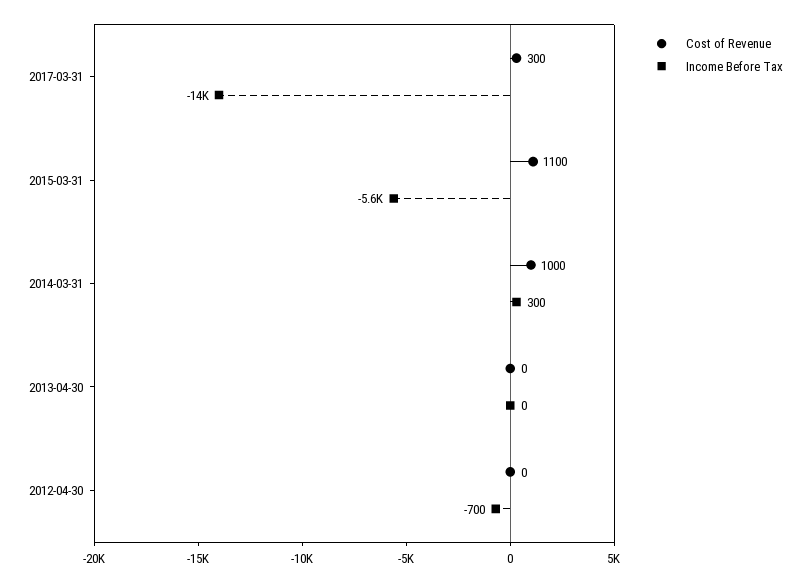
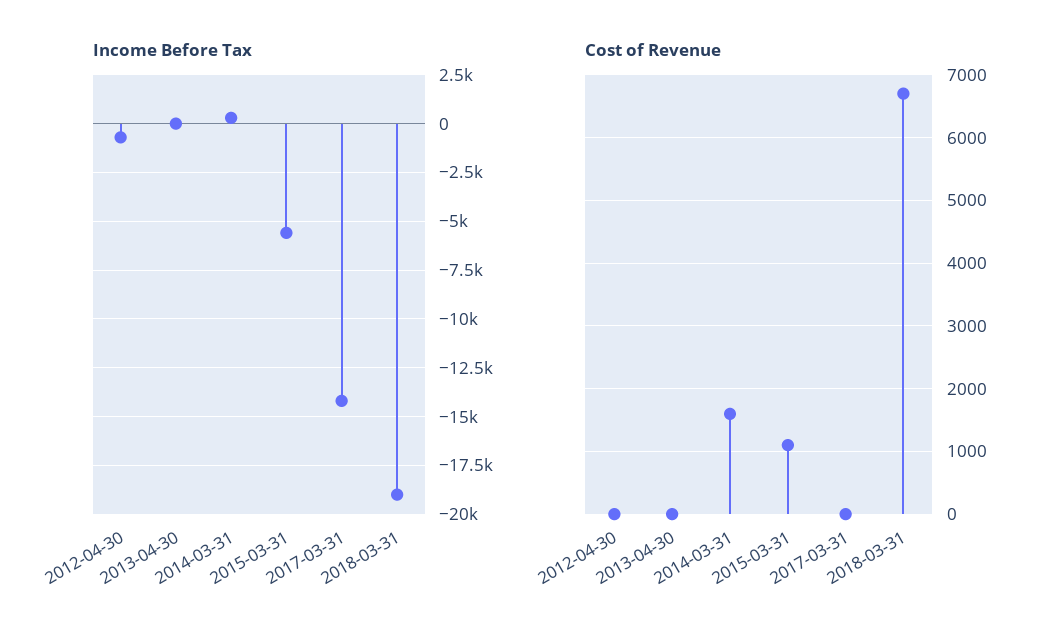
Cost of Revenue, 2017-03-31: 300 -> 0
Cost of Revenue, 2014-03-31: 1000 -> 1600
Income Before Tax, 2018-03-31: none -> -19000
Cost of Revenue, 2018-03-31: none -> 6700

